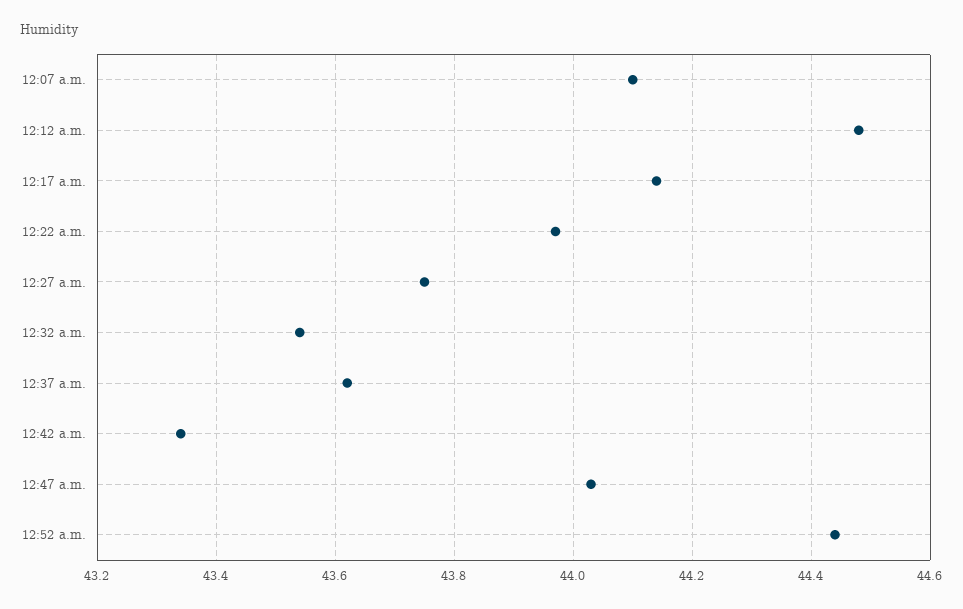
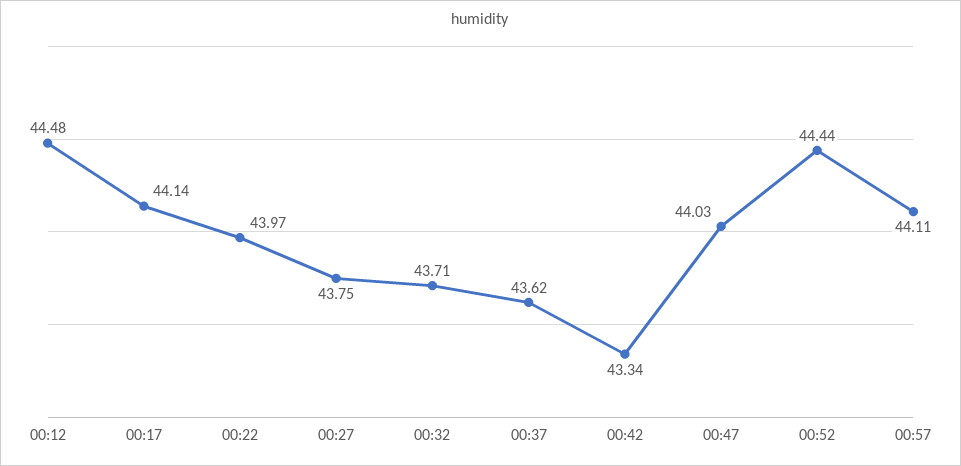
12:07 a.m.: 44.1 -> none
12:32 a.m.: 43.55 -> 43.71
00:57: none -> 44.11

